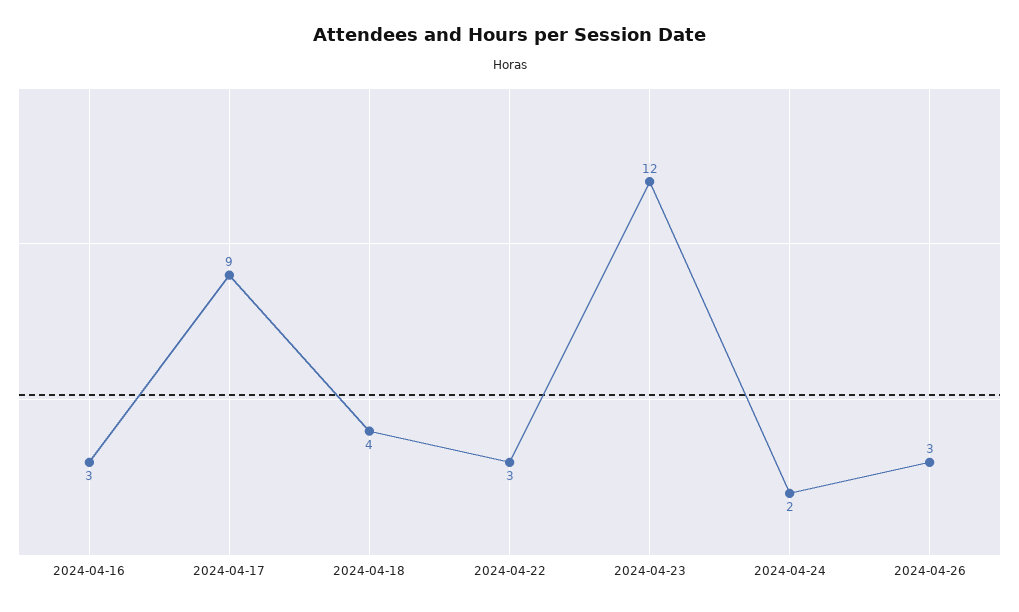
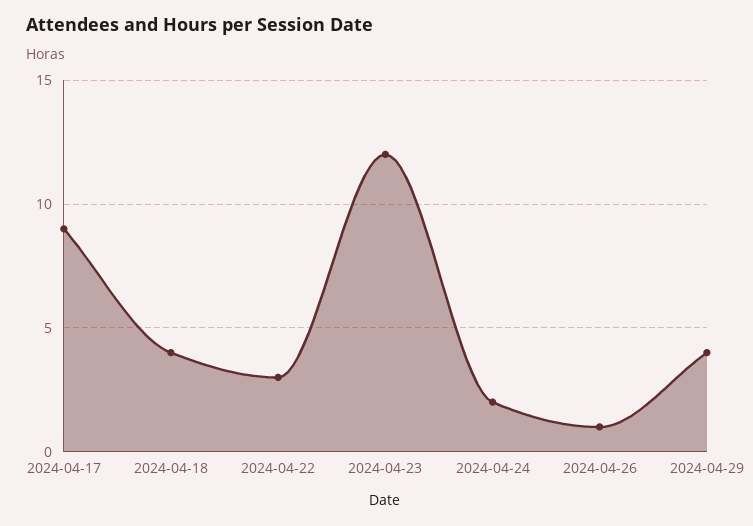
2024-04-16: 3 -> none
2024-04-26: 3 -> 1
2024-04-29: none -> 4

